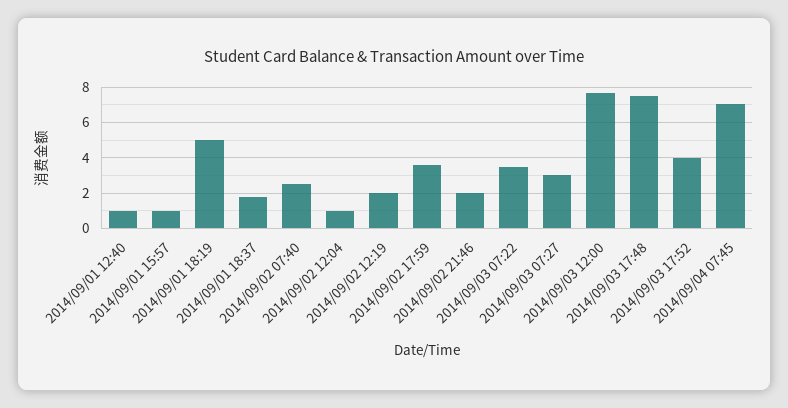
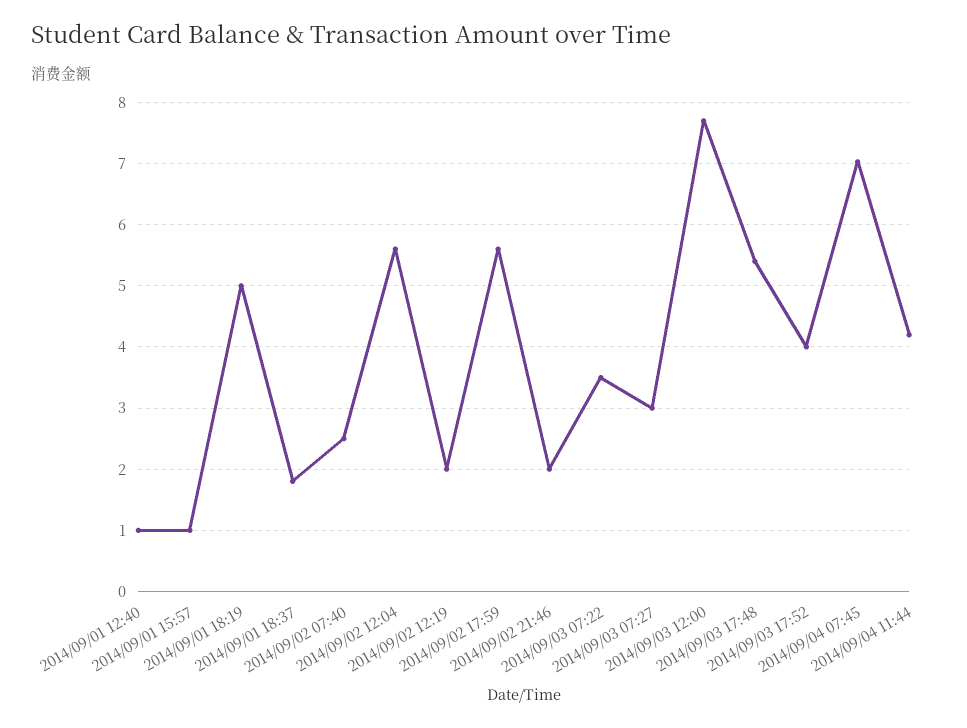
2014/09/02 12:04: 1 -> 5.6
2014/09/02 17:59: 3.5 -> 5.6
2014/09/03 17:48: 7.5 -> 5.4
2014/09/04 11:44: none -> 4.2

